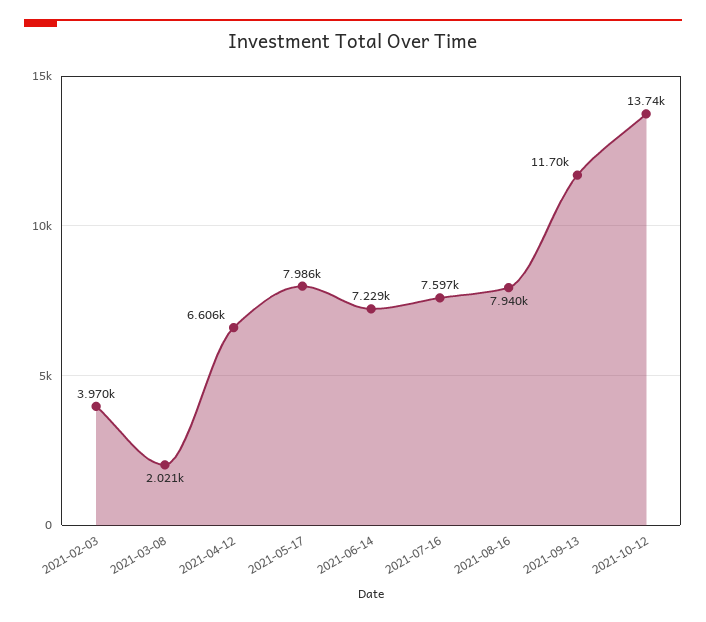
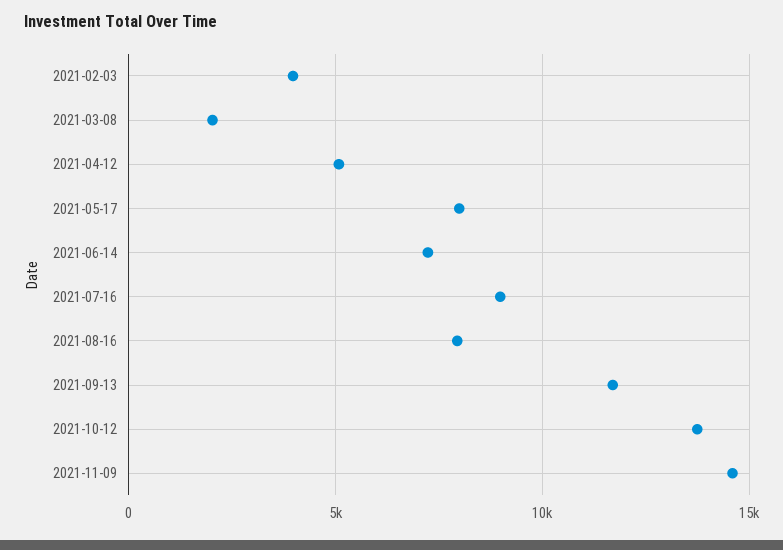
2021-04-12: 6606 -> 5000
2021-07-16: 7597 -> 9000
2021-11-09: none -> 14500

